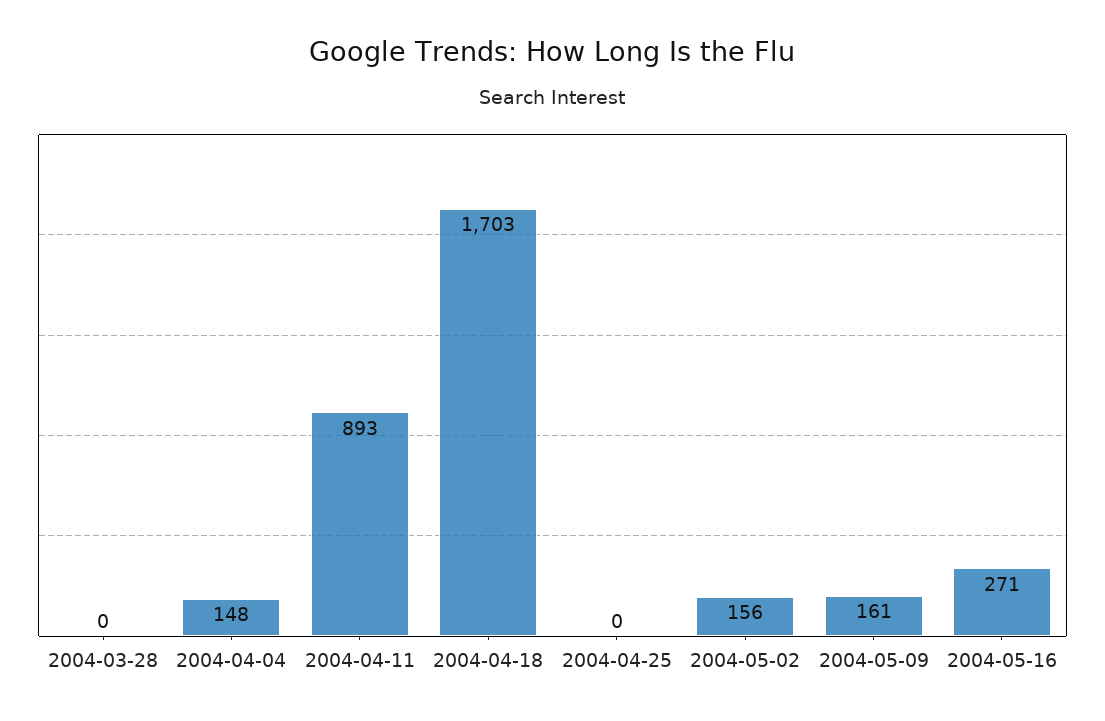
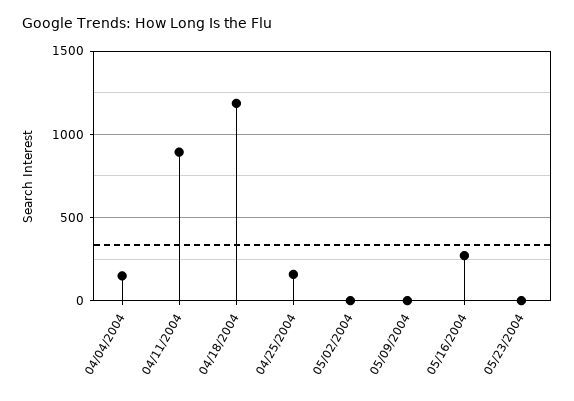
2004-03-28: 0 -> none
2004-04-18: 1703 -> 1200
2004-04-25: 0 -> 150
2004-05-02: 156 -> 0
2004-05-09: 161 -> 0
05/23/2004: none -> 0

